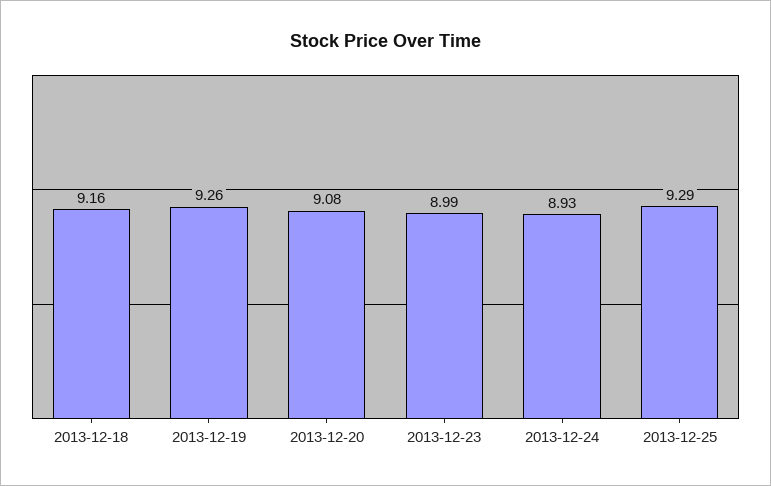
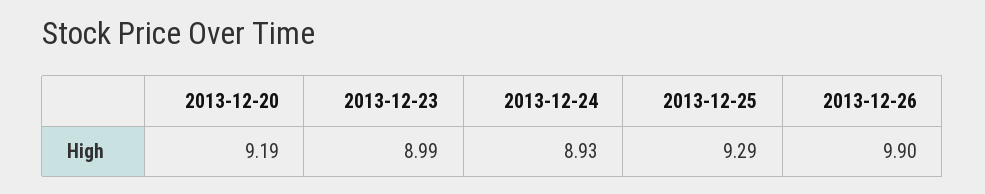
2013-12-18: 9.16 -> none
2013-12-19: 9.26 -> none
2013-12-20: 9.08 -> 9.19
2013-12-26: none -> 9.9

